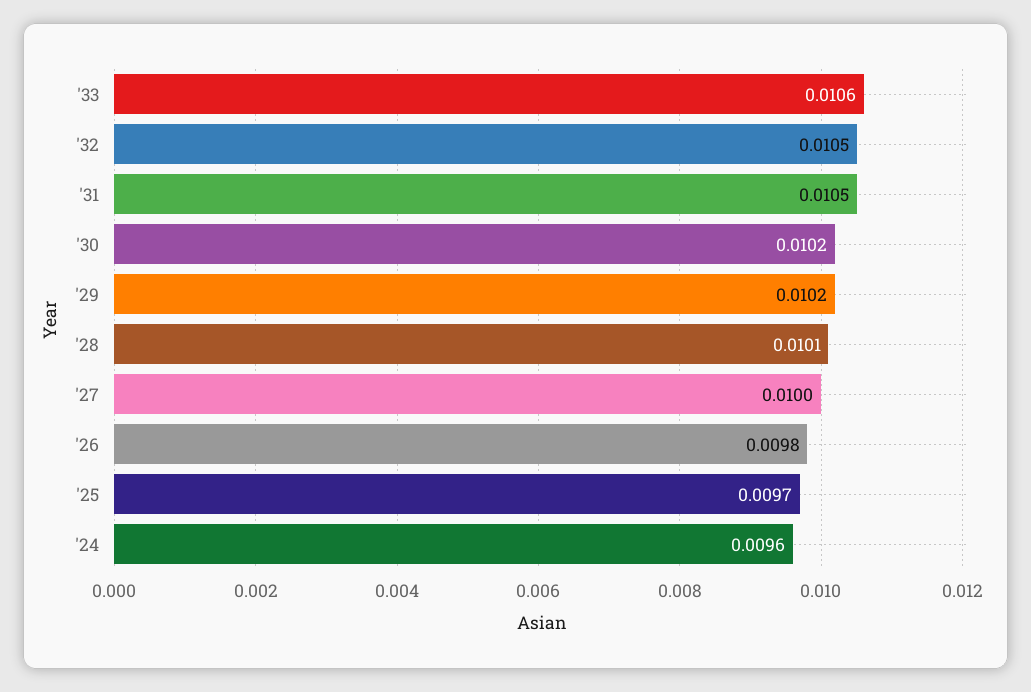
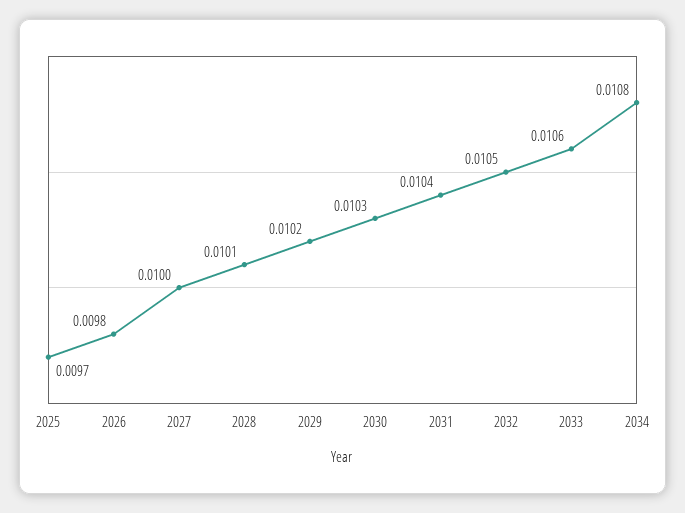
'31: 0.0105 -> 0.0104
'30: 0.0102 -> 0.0103
'24: 0.0096 -> none
2034: none -> 0.0108

